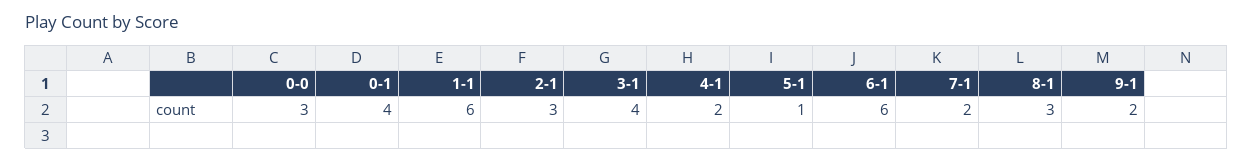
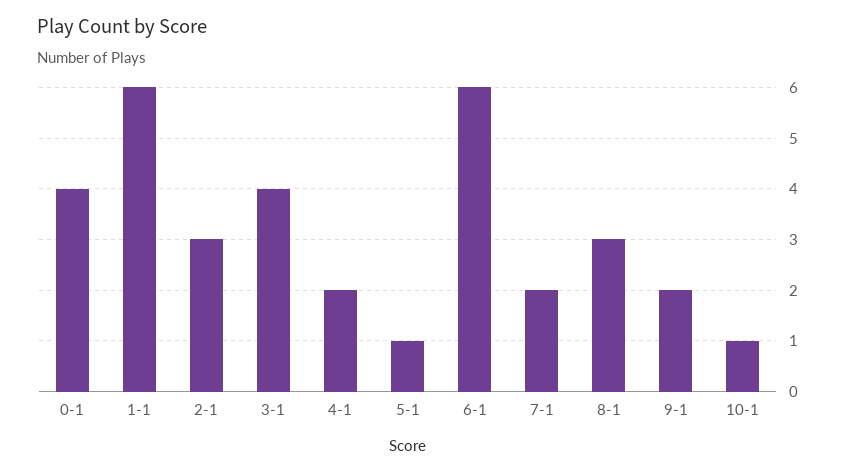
0-0: 3 -> none
10-1: none -> 1

